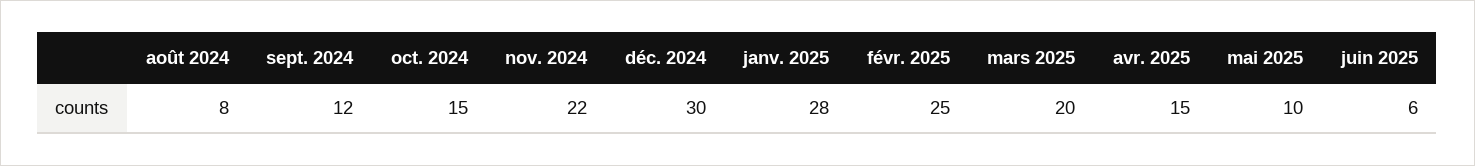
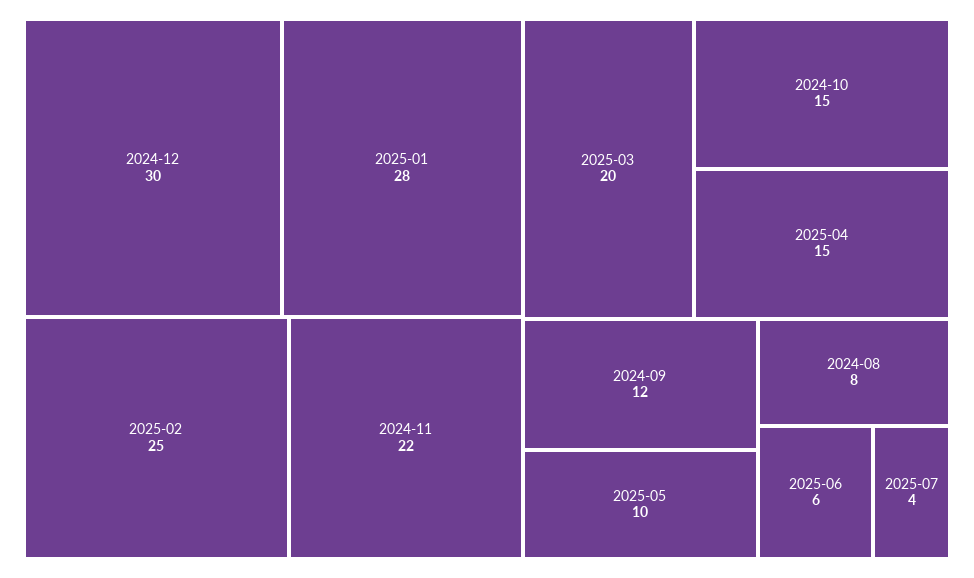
2025-07: none -> 4

